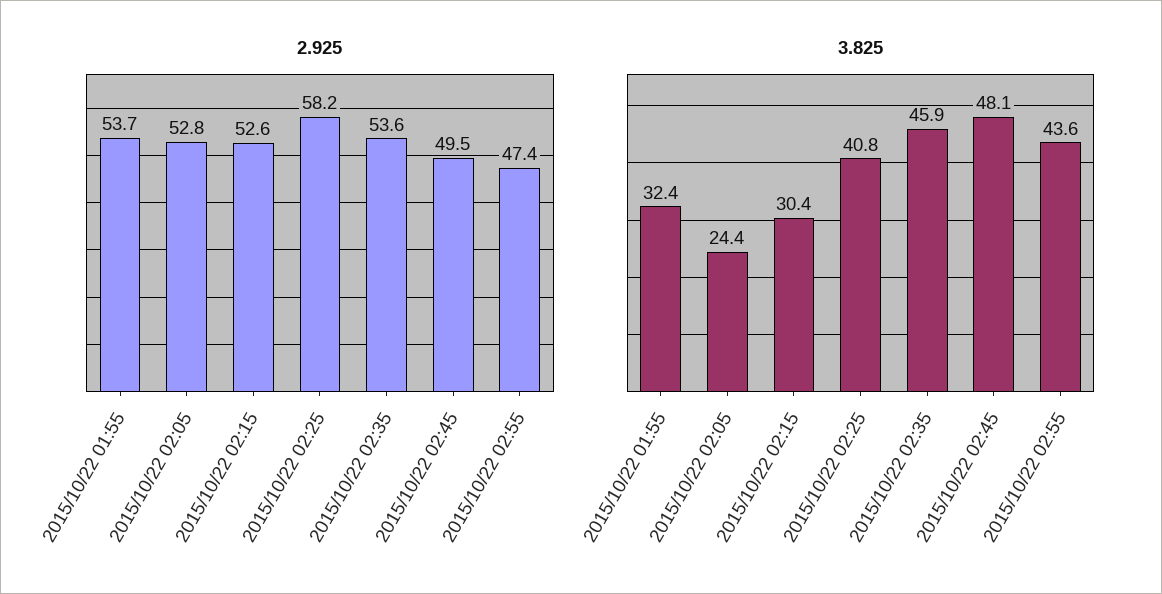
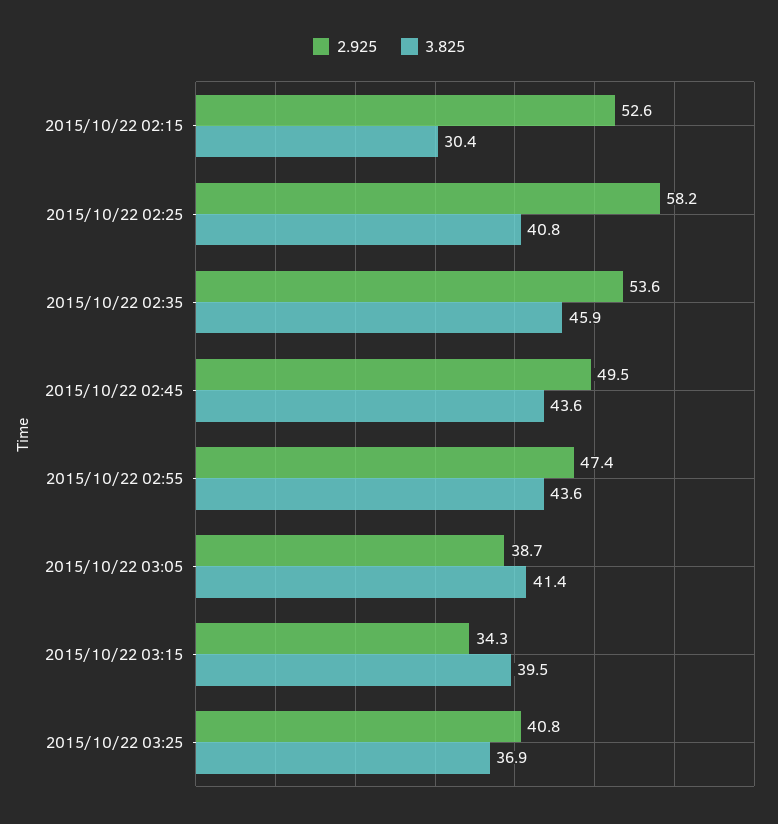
2.925, 2015/10/22 01:55: 53.7 -> none
2.925, 2015/10/22 02:05: 52.8 -> none
3.825, 2015/10/22 01:55: 32.4 -> none
3.825, 2015/10/22 02:05: 24.4 -> none
3.825, 2015/10/22 02:45: 48.1 -> 43.6
2.925, 2015/10/22 03:05: none -> 38.7
3.825, 2015/10/22 03:05: none -> 41.4
2.925, 2015/10/22 03:15: none -> 34.3
3.825, 2015/10/22 03:15: none -> 39.5
2.925, 2015/10/22 03:25: none -> 40.8
3.825, 2015/10/22 03:25: none -> 36.9

